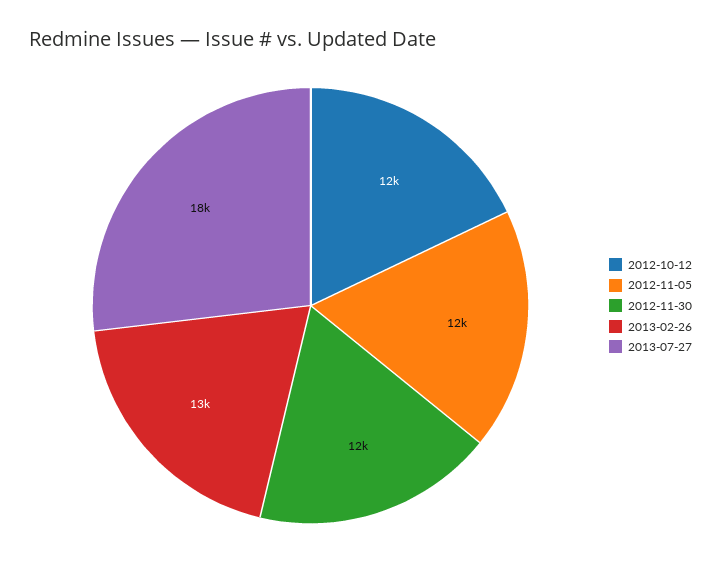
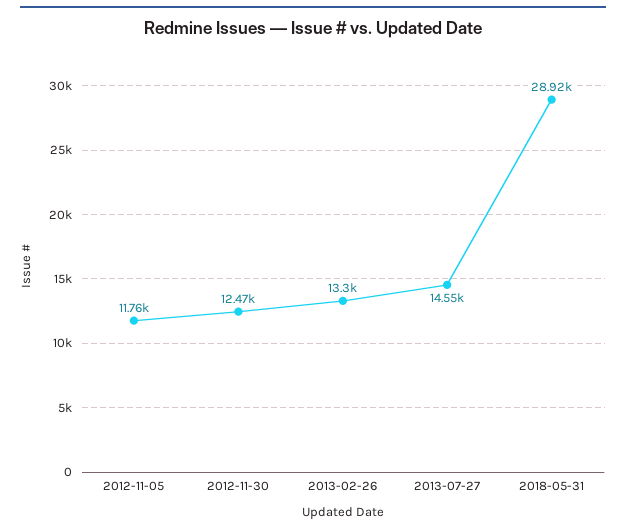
2012-10-12: 12000 -> none
2013-07-27: 18000 -> 14550
2018-05-31: none -> 28920

